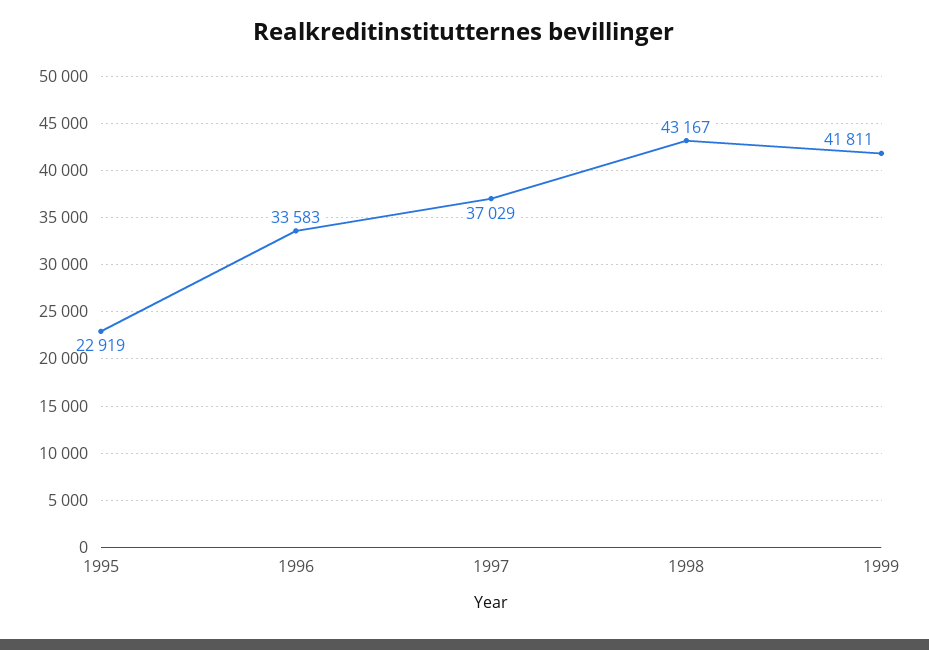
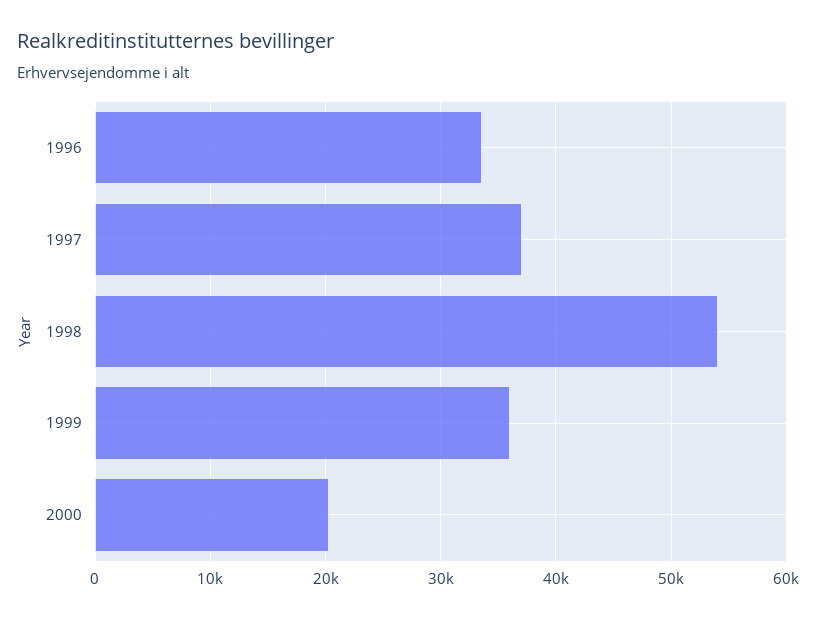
1995: 22919 -> none
1998: 43167 -> 54000
1999: 41811 -> 36000
2000: none -> 20000

